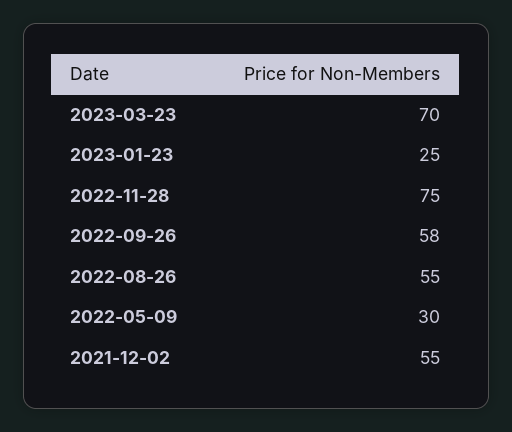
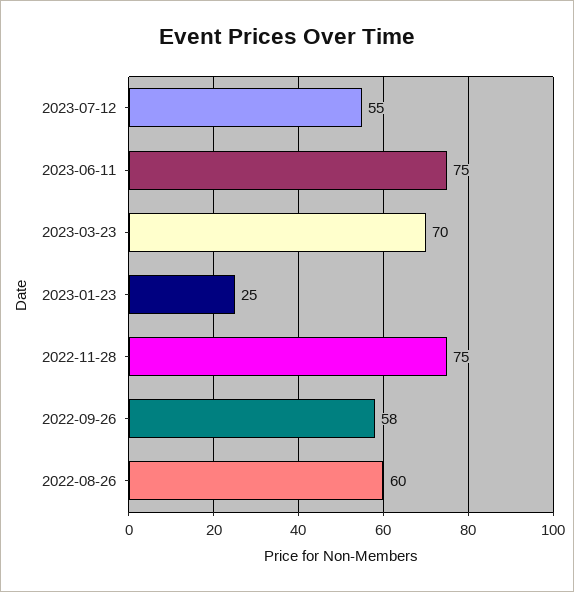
2022-08-26: 55 -> 60
2022-05-09: 30 -> none
2021-12-02: 55 -> none
2023-07-12: none -> 55
2023-06-11: none -> 75

